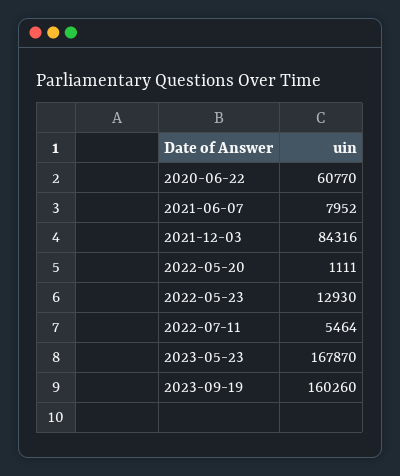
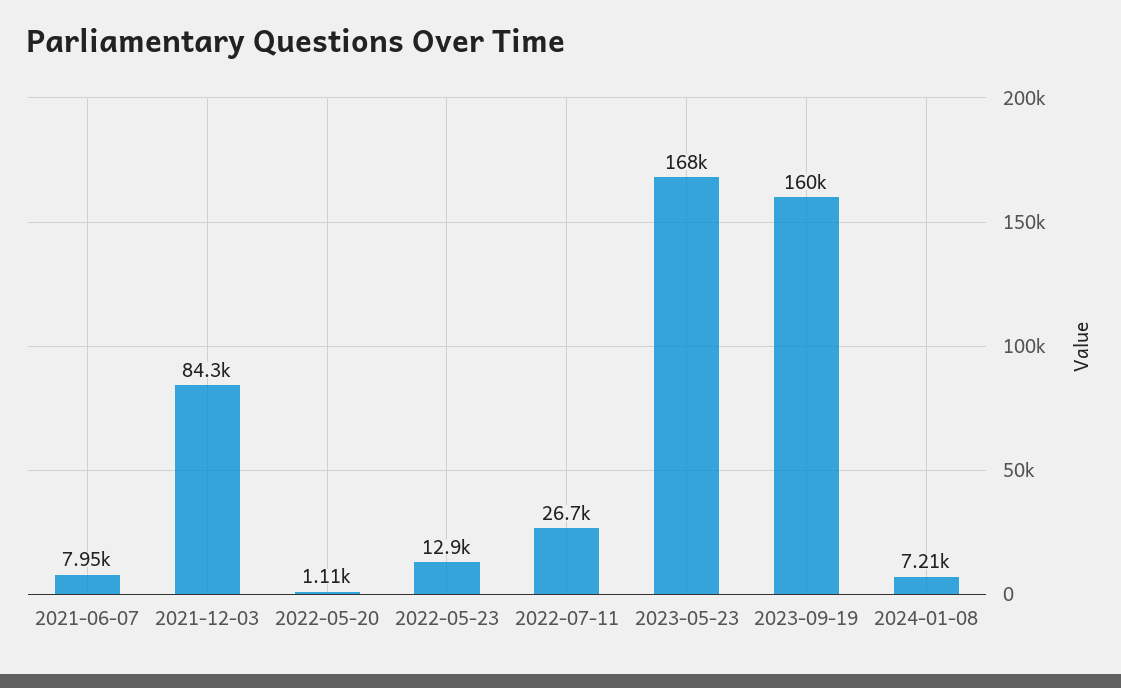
2020-06-22: 60770 -> none
2022-07-11: 5464 -> 26700
2024-01-08: none -> 7210

